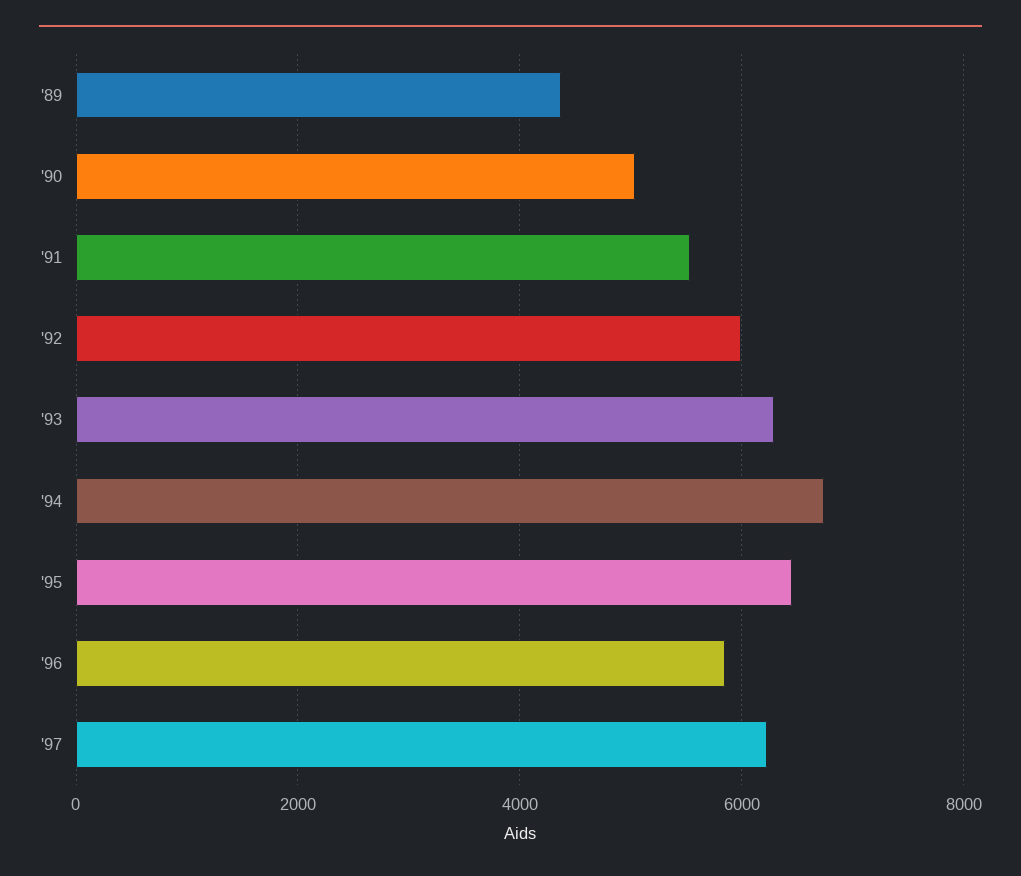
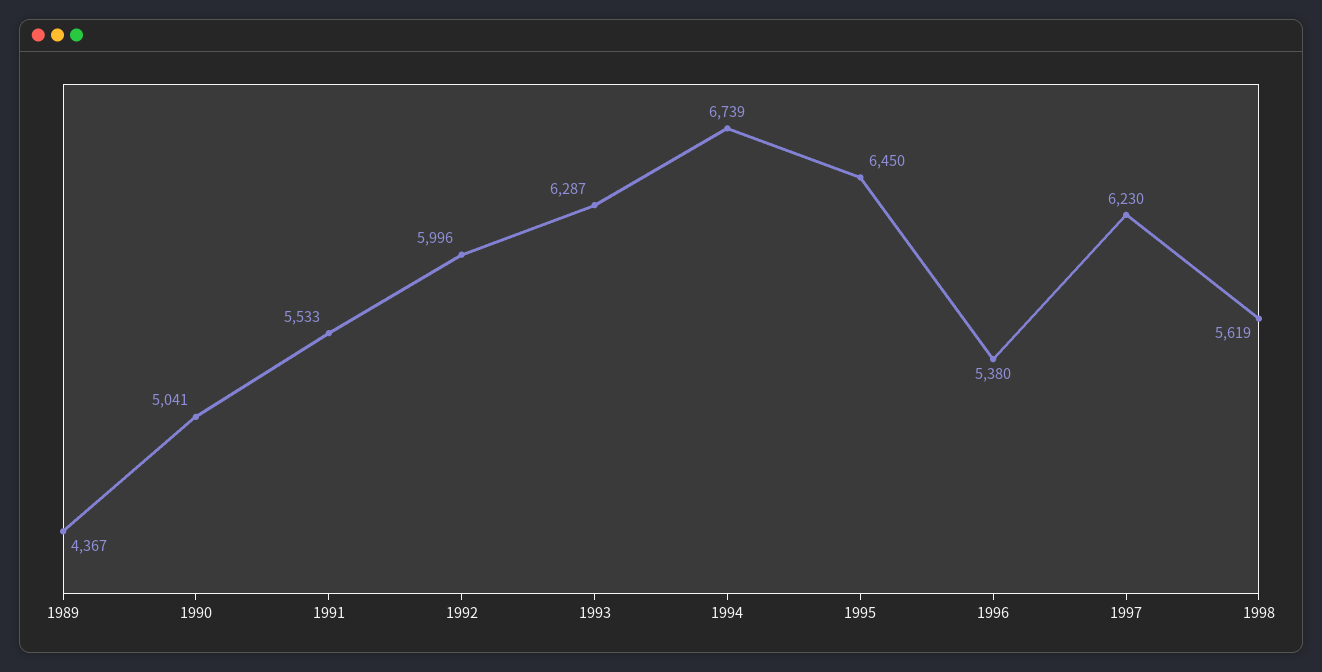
'96: 5800 -> 5380
1998: none -> 5619

